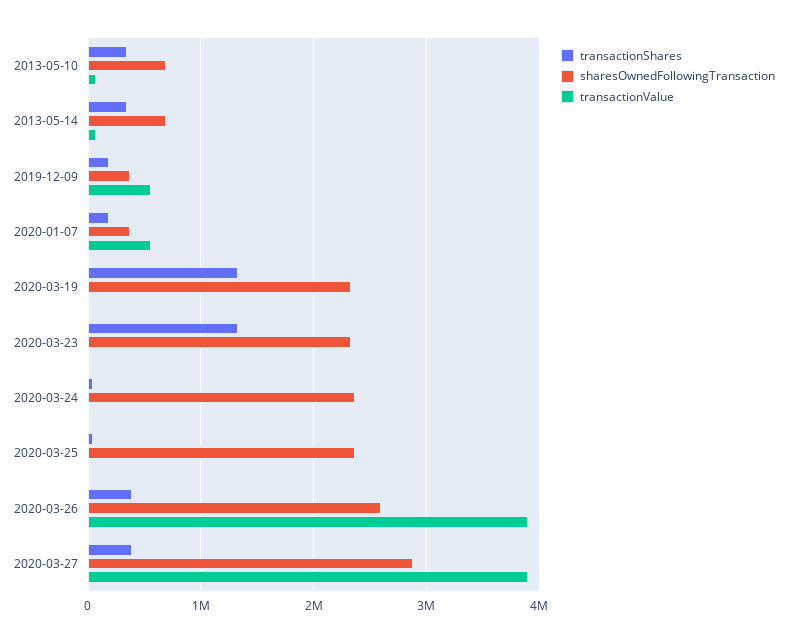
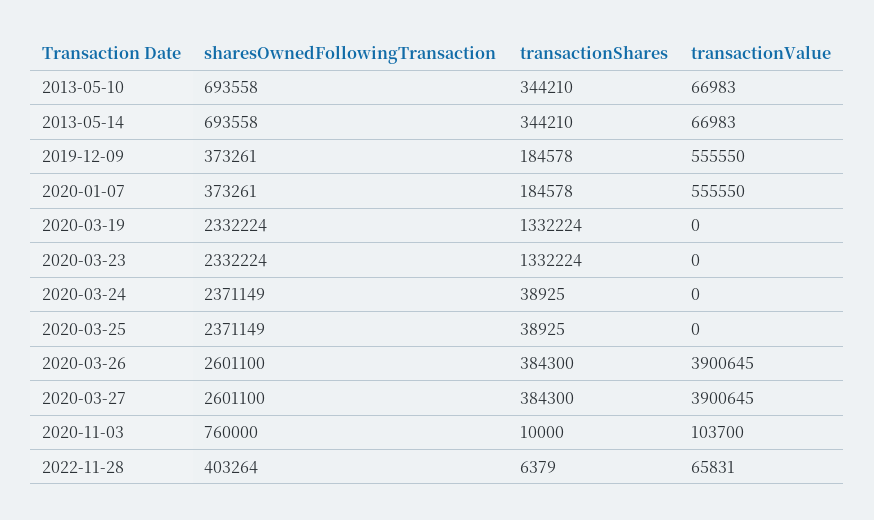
sharesOwnedFollowingTransaction, 2020-03-27: 2900000 -> 2601100
sharesOwnedFollowingTransaction, 2020-11-03: none -> 760000
transactionShares, 2020-11-03: none -> 10000
transactionValue, 2020-11-03: none -> 103700
sharesOwnedFollowingTransaction, 2022-11-28: none -> 403264
transactionShares, 2022-11-28: none -> 6379
transactionValue, 2022-11-28: none -> 65831

